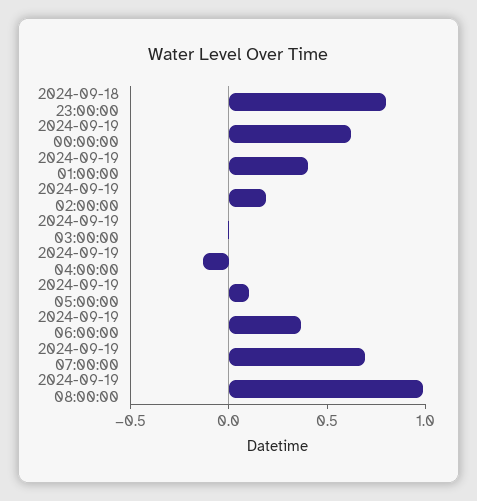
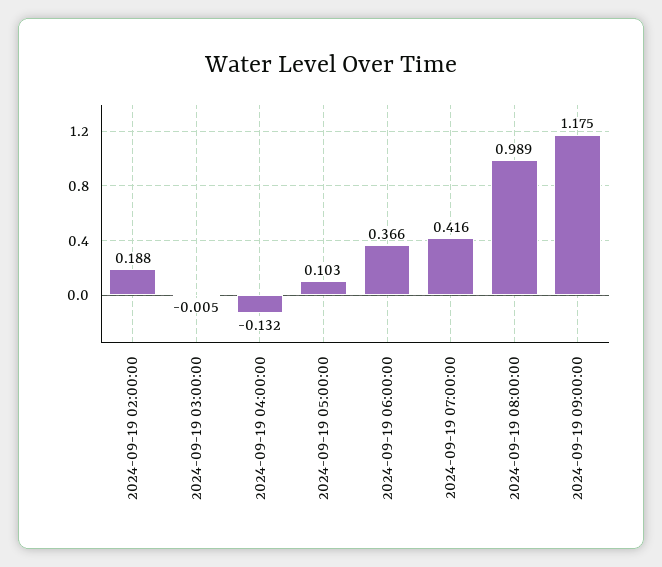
2024-09-18 23:00:00: 0.8 -> none
2024-09-19 00:00:00: 0.6 -> none
2024-09-19 01:00:00: 0.4 -> none
2024-09-19 07:00:00: 0.7 -> 0.416
2024-09-19 09:00:00: none -> 1.175

